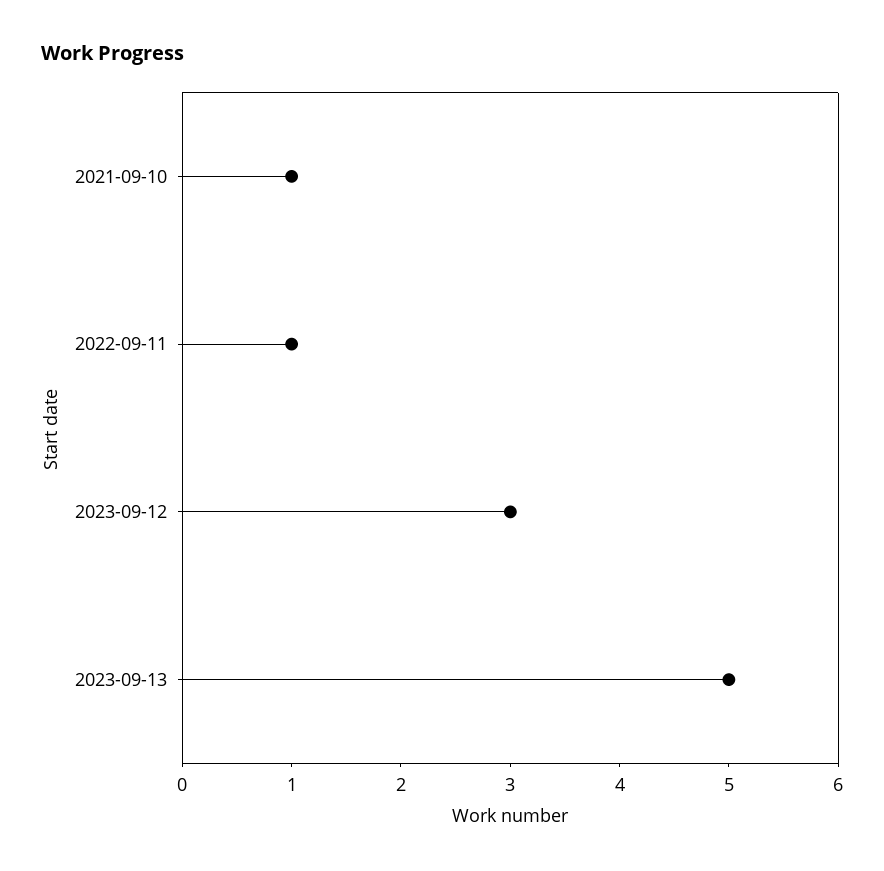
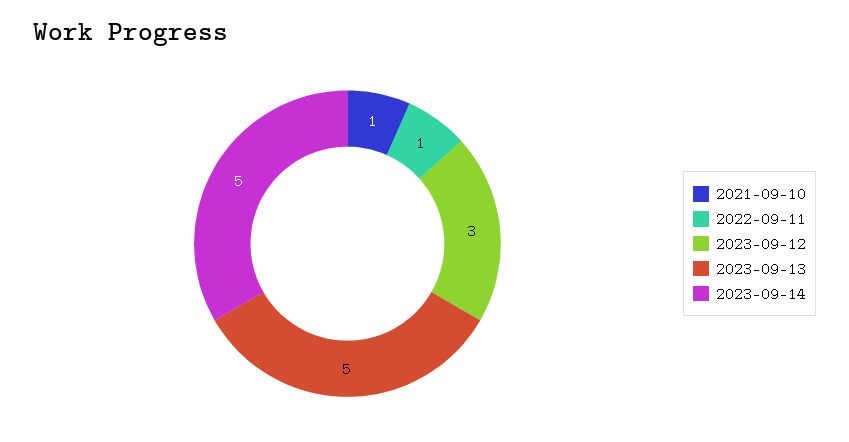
2023-09-14: none -> 5

